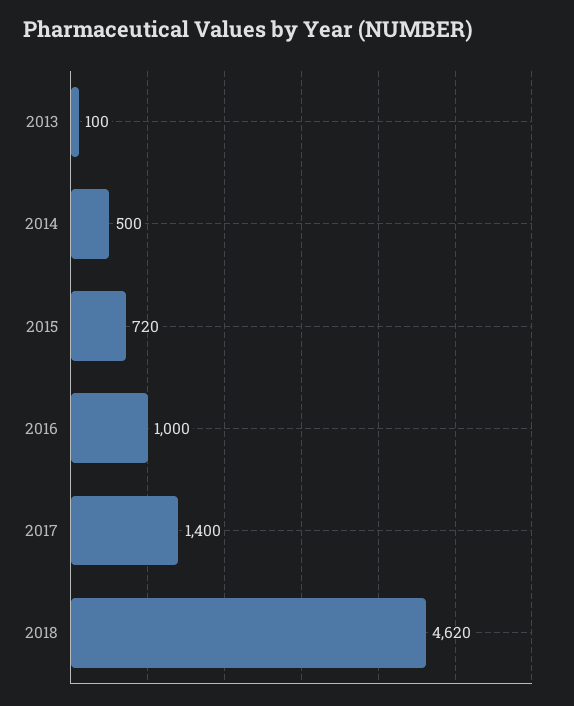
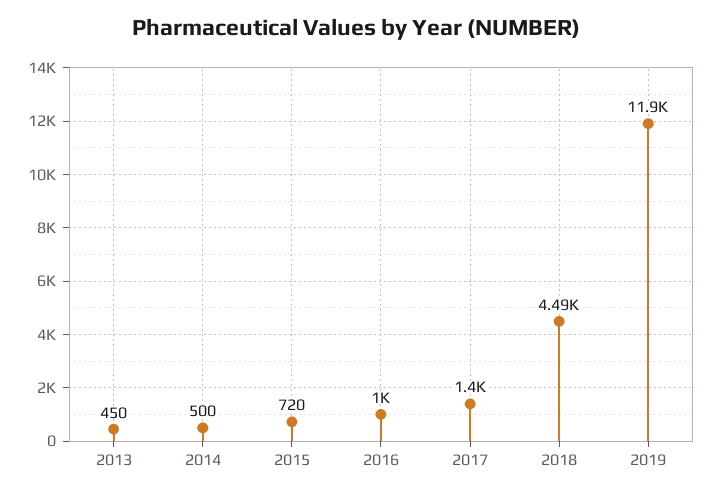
2013: 100 -> 450
2018: 4620 -> 4490
2019: none -> 11900

